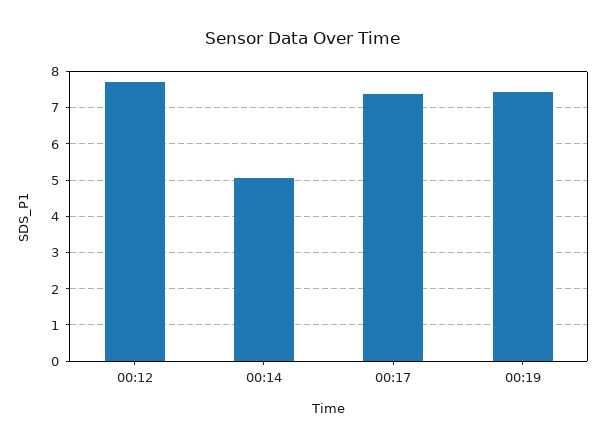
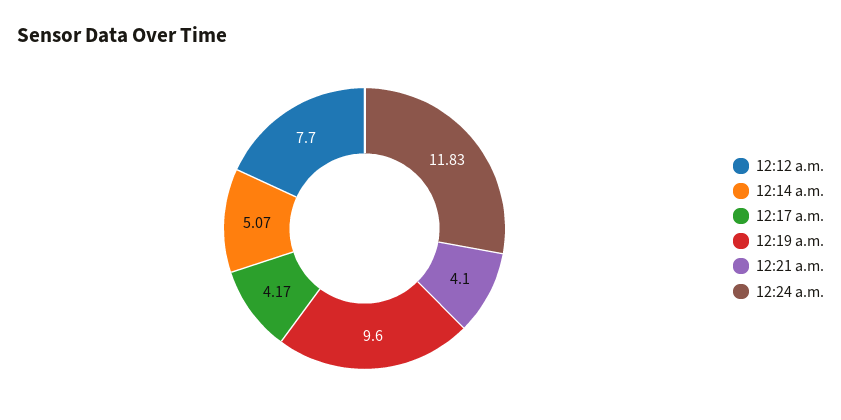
00:17: 7.4 -> 4.17
00:19: 7.4 -> 9.6
12:21 a.m.: none -> 4.1
12:24 a.m.: none -> 11.83

